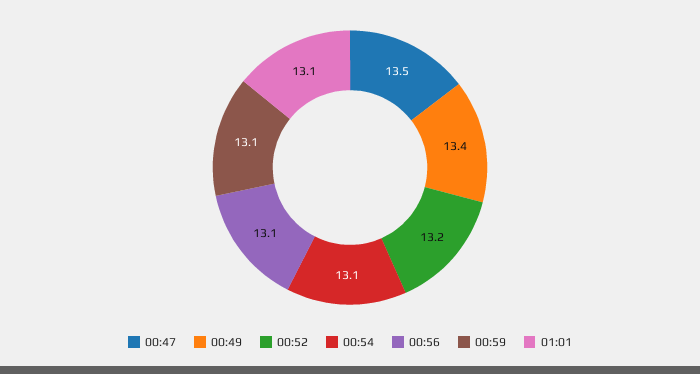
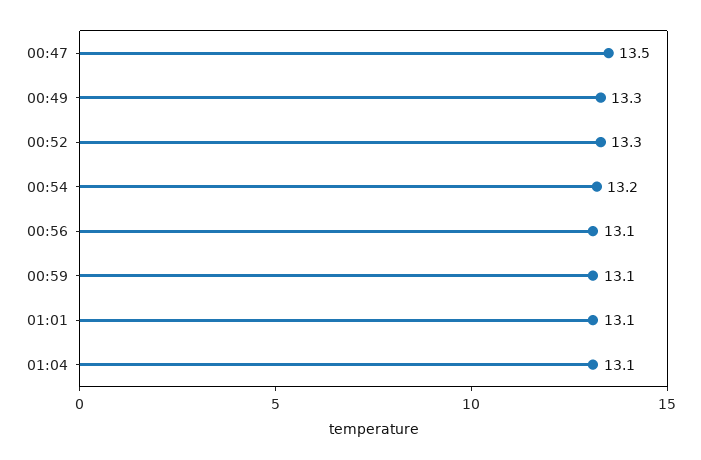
00:49: 13.4 -> 13.3
00:52: 13.2 -> 13.3
00:54: 13.1 -> 13.2
01:04: none -> 13.1

